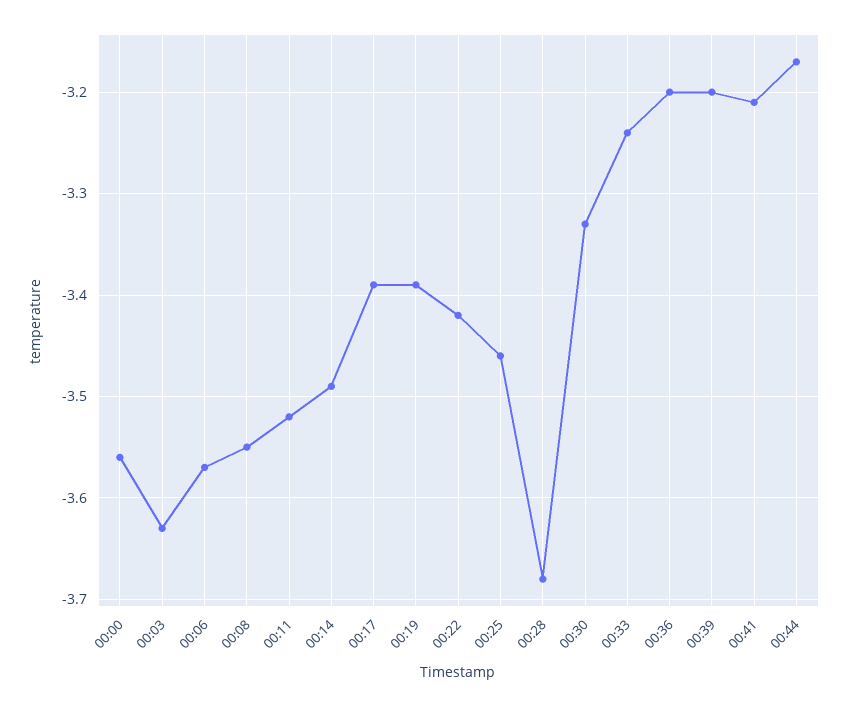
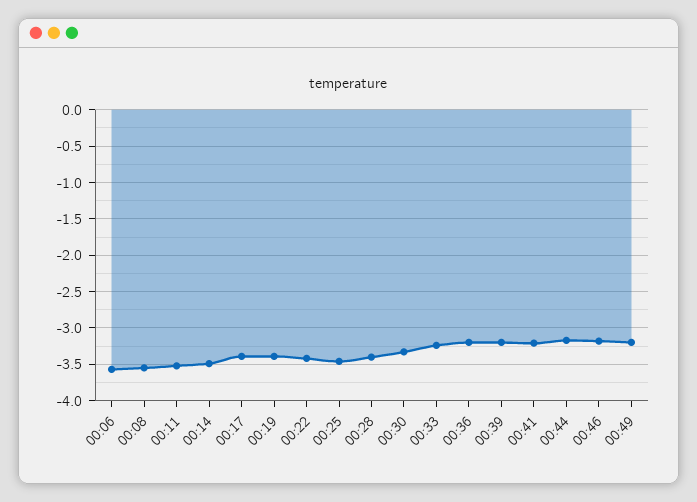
00:00: -3.56 -> none
00:03: -3.63 -> none
00:28: -3.68 -> -3.4
00:46: none -> -3.2
00:49: none -> -3.2

